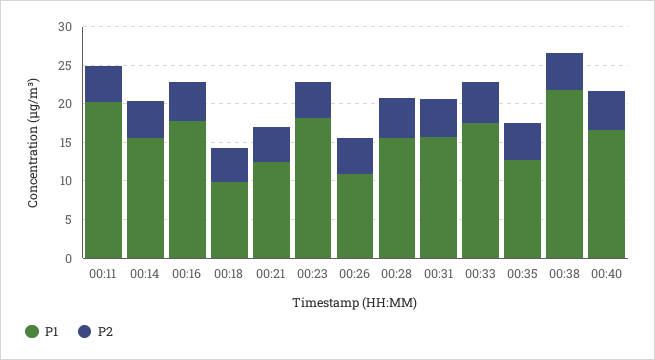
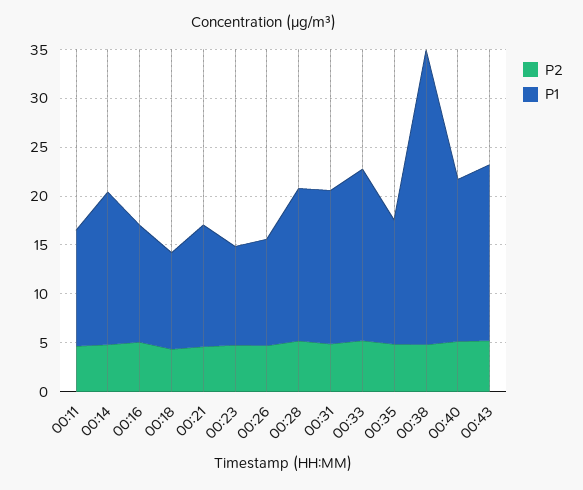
P1, 00:11: 20 -> 12
P1, 00:16: 17.5 -> 12
P1, 00:23: 17.5 -> 10
P1, 00:38: 22.5 -> 30
P2, 00:43: none -> 5
P1, 00:43: none -> 18

